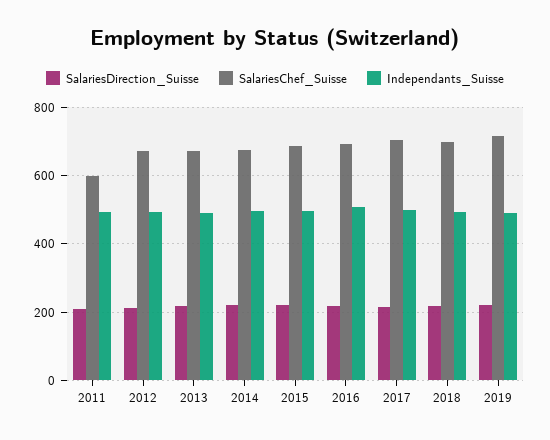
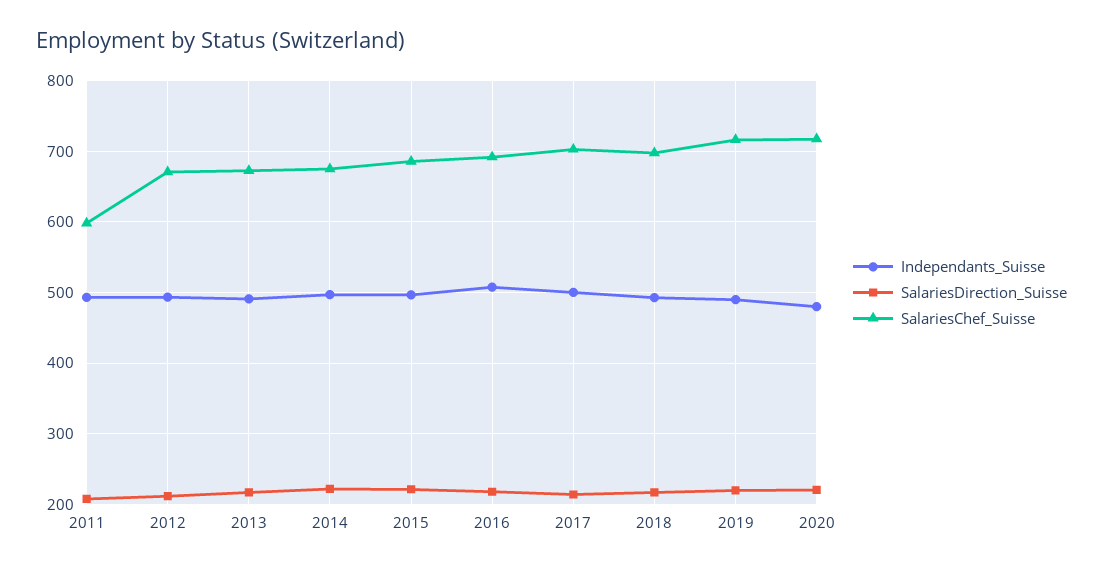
Independants_Suisse, 2020: none -> 480
SalariesDirection_Suisse, 2020: none -> 220
SalariesChef_Suisse, 2020: none -> 720

